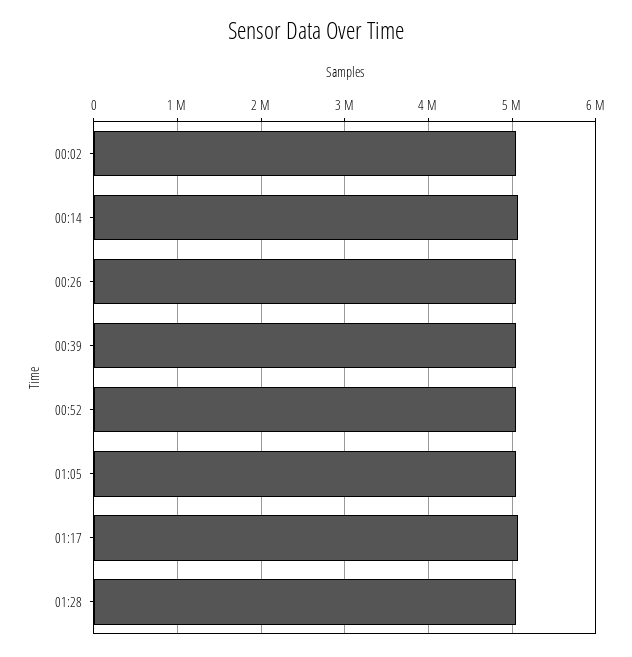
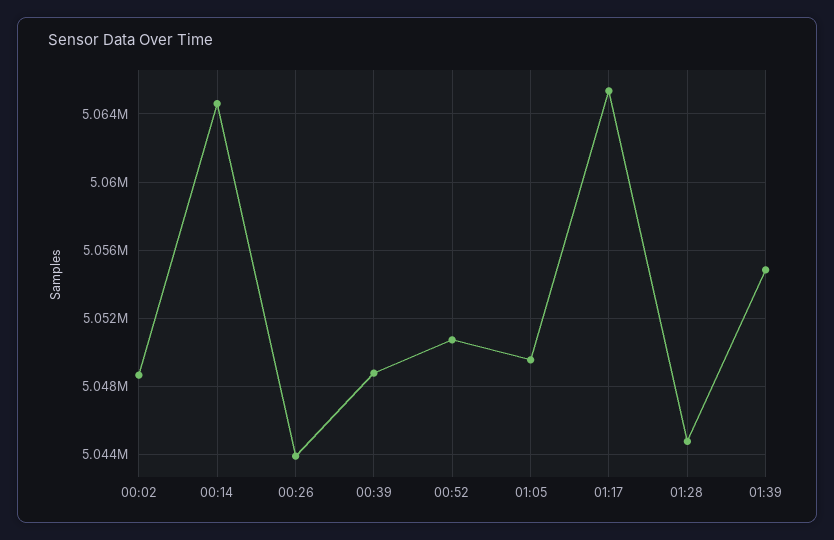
01:39: none -> 5055000

